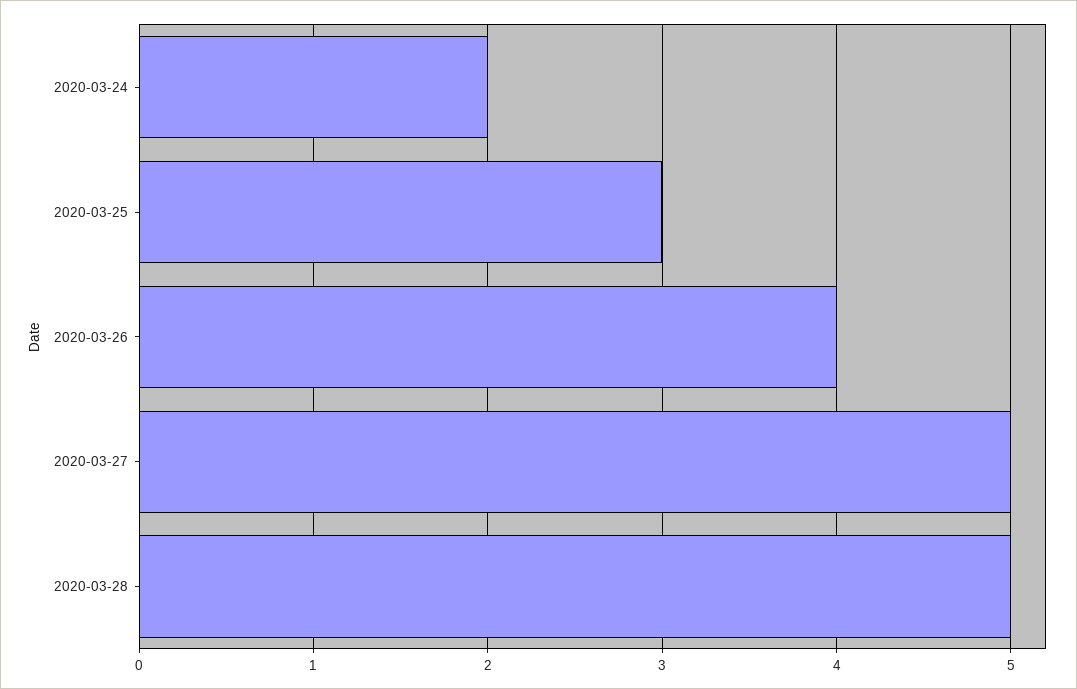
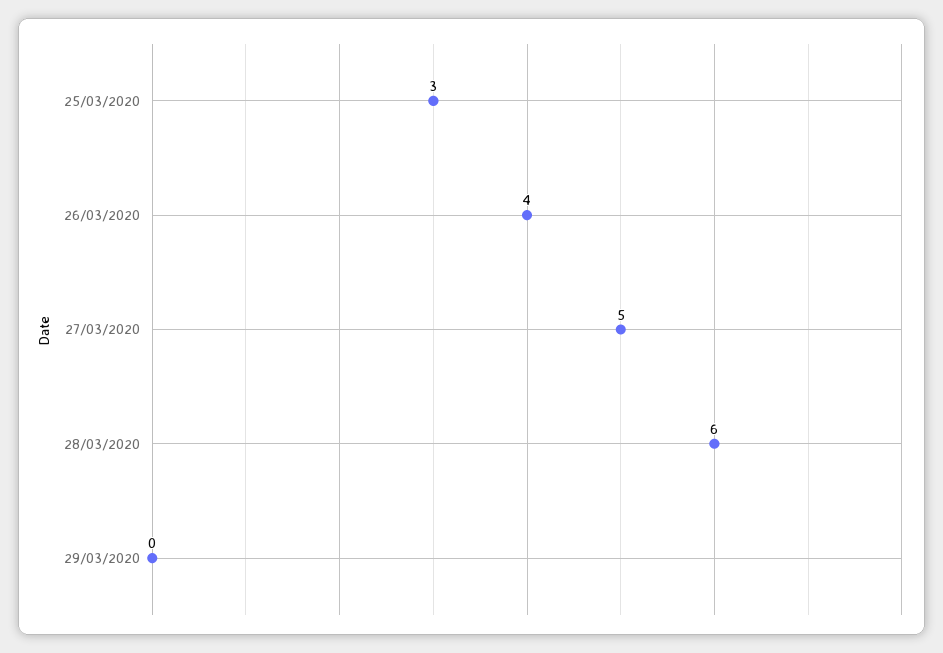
2020-03-24: 2 -> none
2020-03-28: 5 -> 6
29/03/2020: none -> 0

